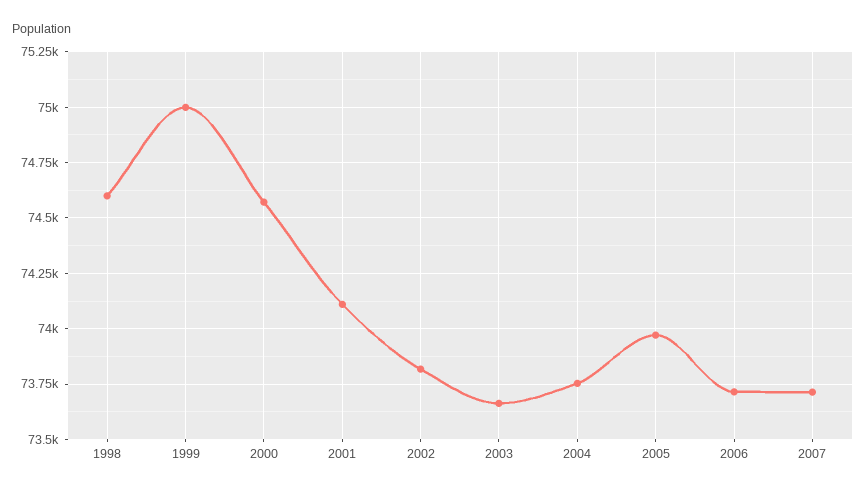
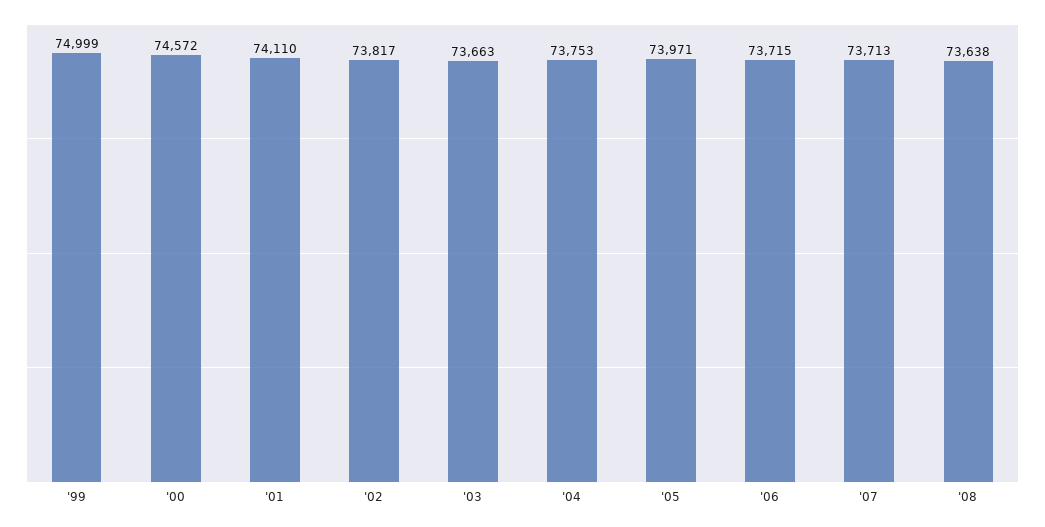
1998: 74600 -> none
'08: none -> 73638

